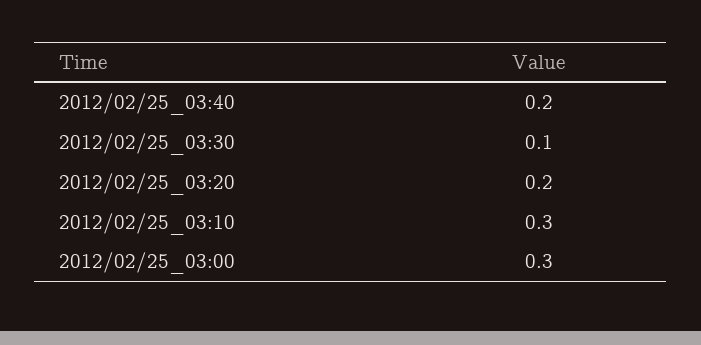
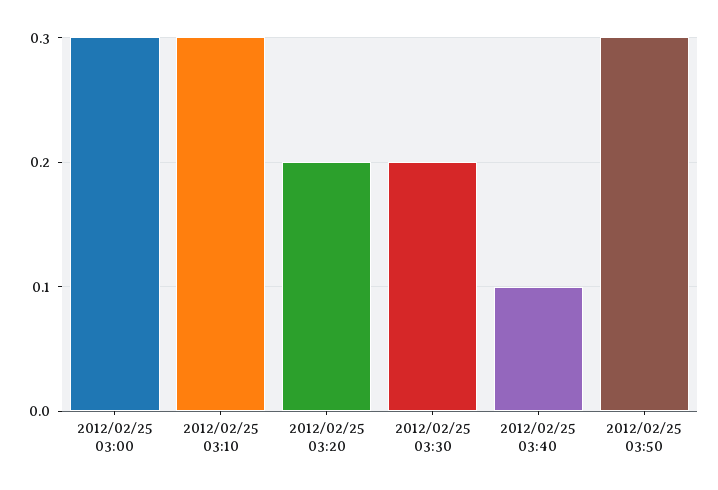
2012/02/25_03:40: 0.2 -> 0.1
2012/02/25_03:30: 0.1 -> 0.2
2012/02/25 03:50: none -> 0.3

